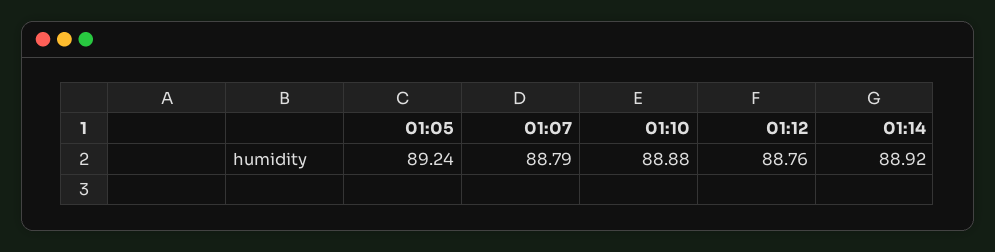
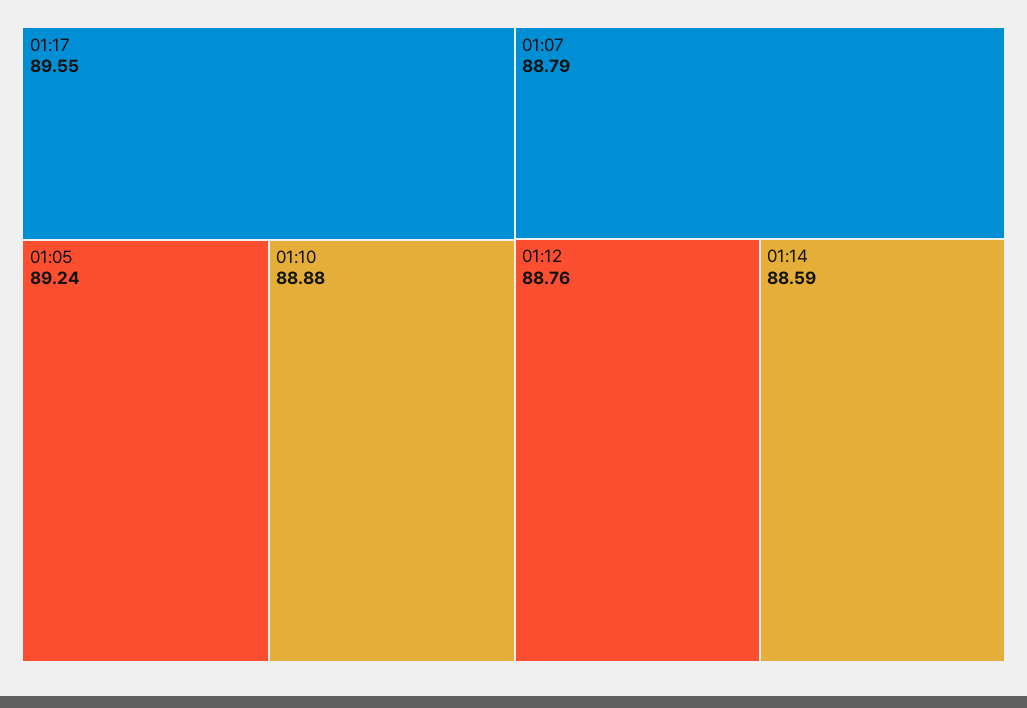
01:14: 88.92 -> 88.59
01:17: none -> 89.55

